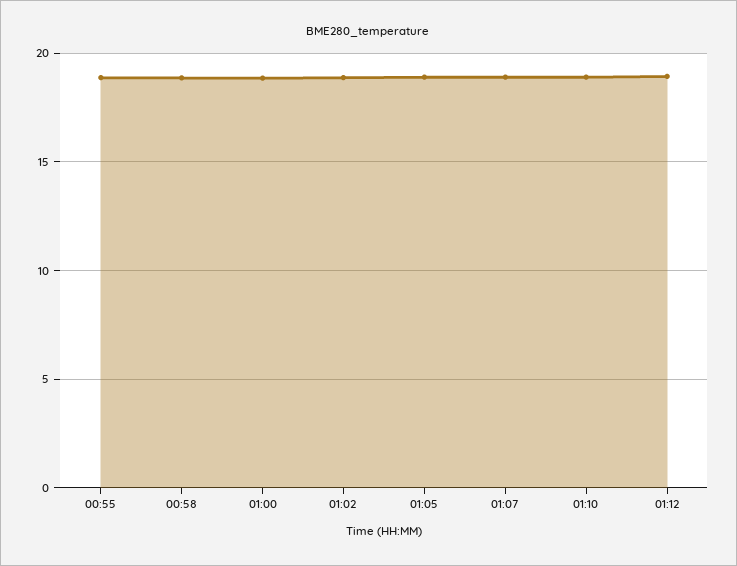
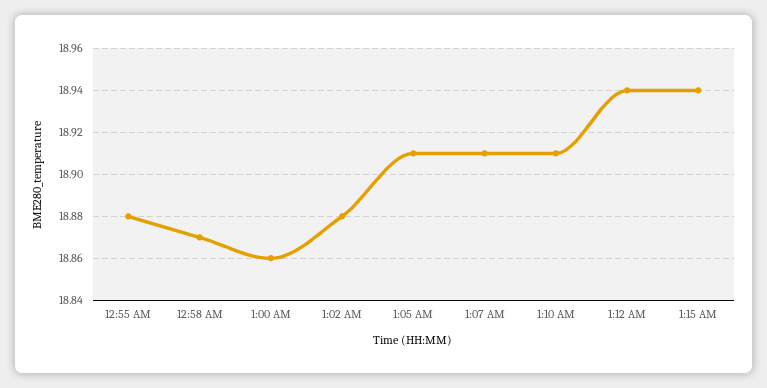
1:15 AM: none -> 18.94

